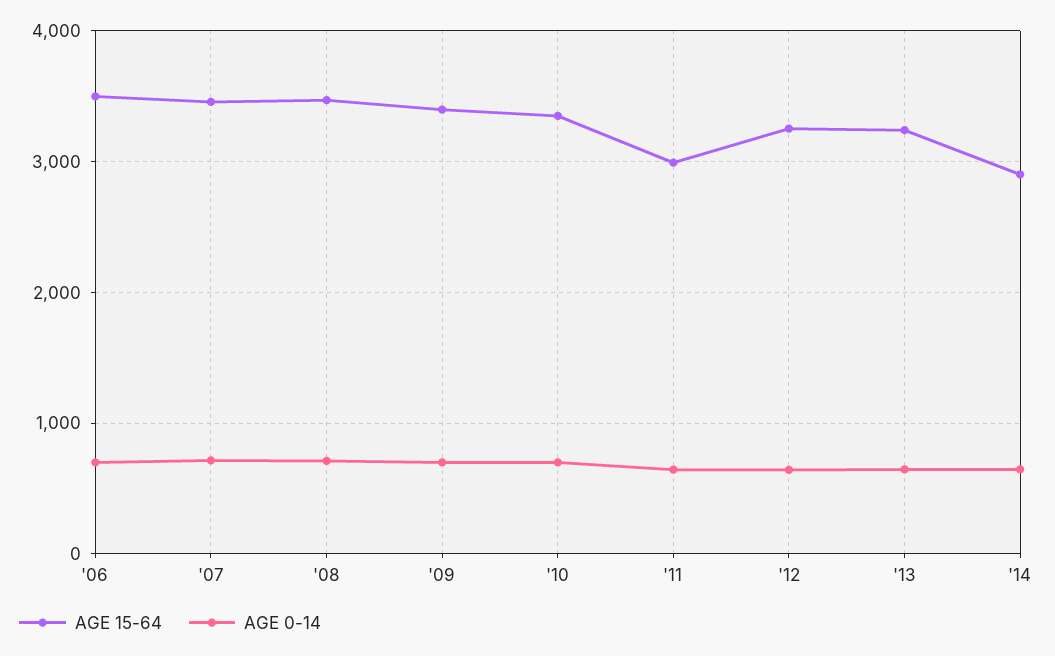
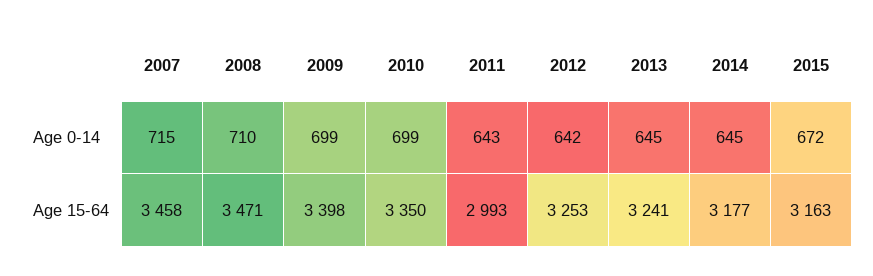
AGE 15-64, '06: 3500 -> none
AGE 0-14, '06: 700 -> none
AGE 15-64, '14: 2900 -> 3177
AGE 0-14, 2015: none -> 672
AGE 15-64, 2015: none -> 3163

